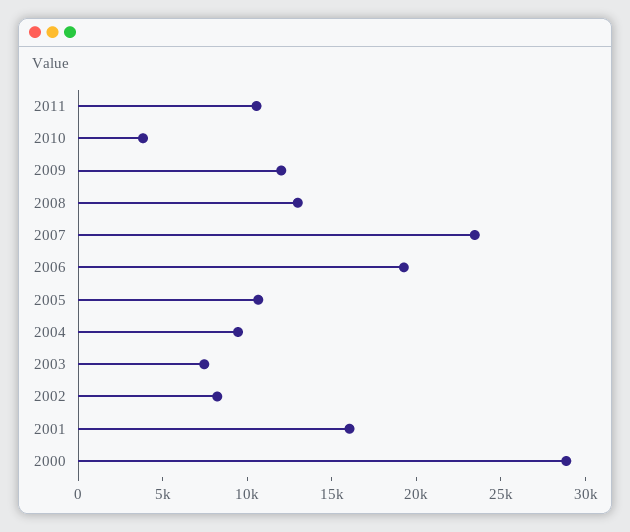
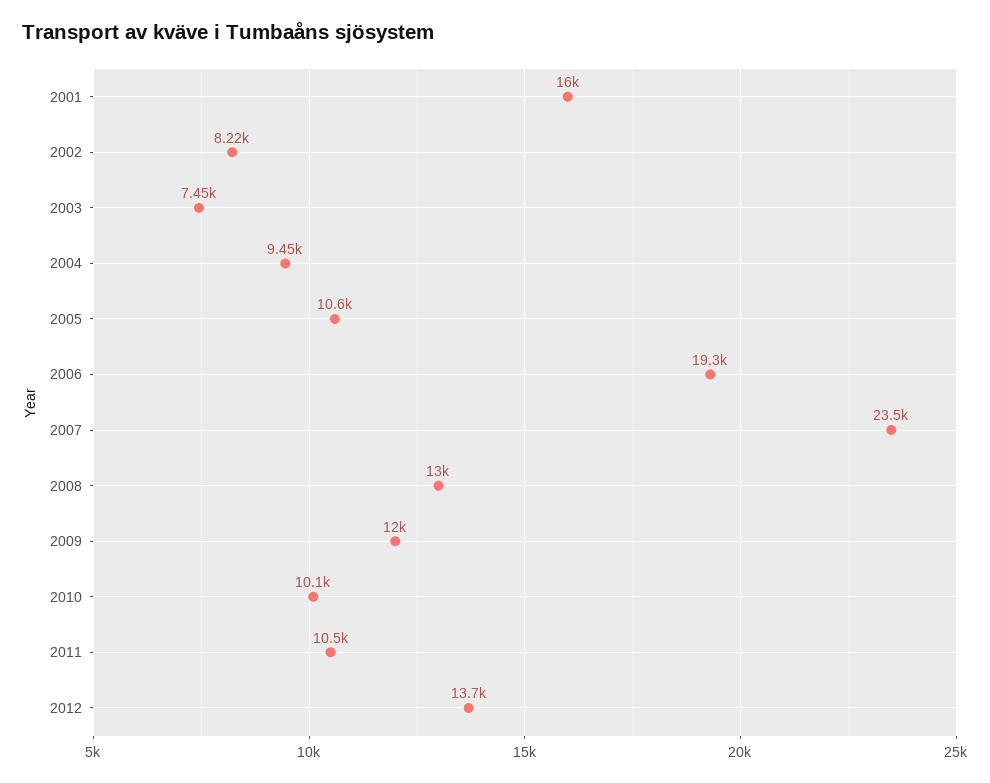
2010: 4000 -> 10100
2000: 29000 -> none
2012: none -> 13700

